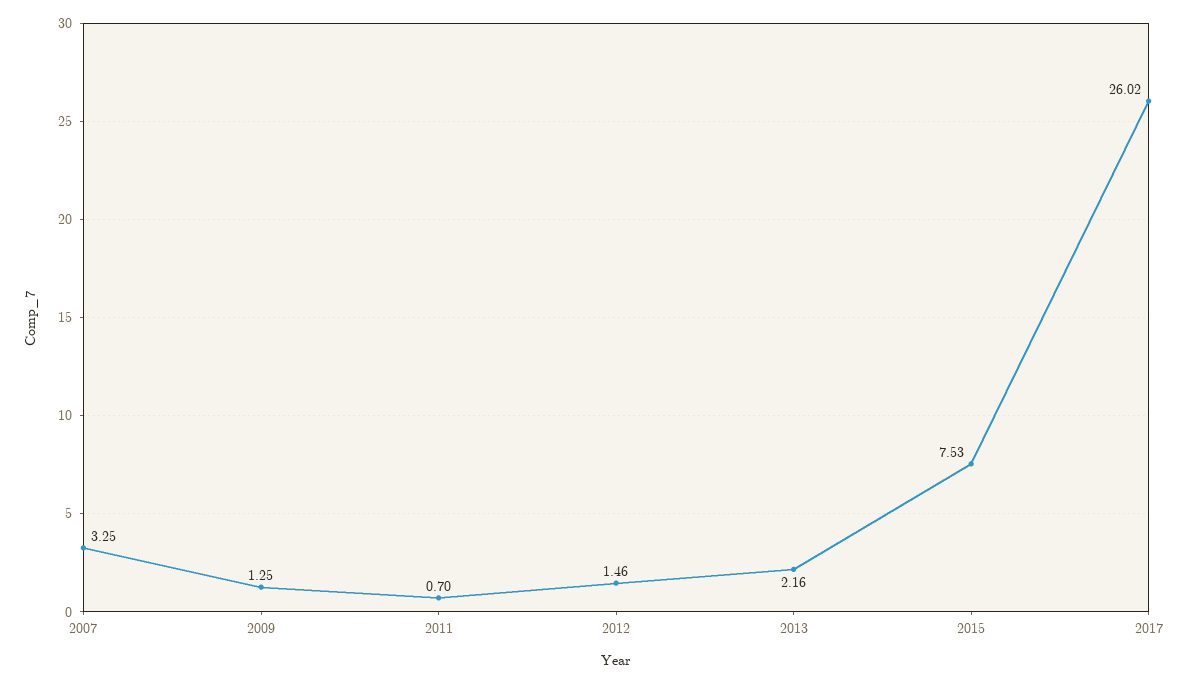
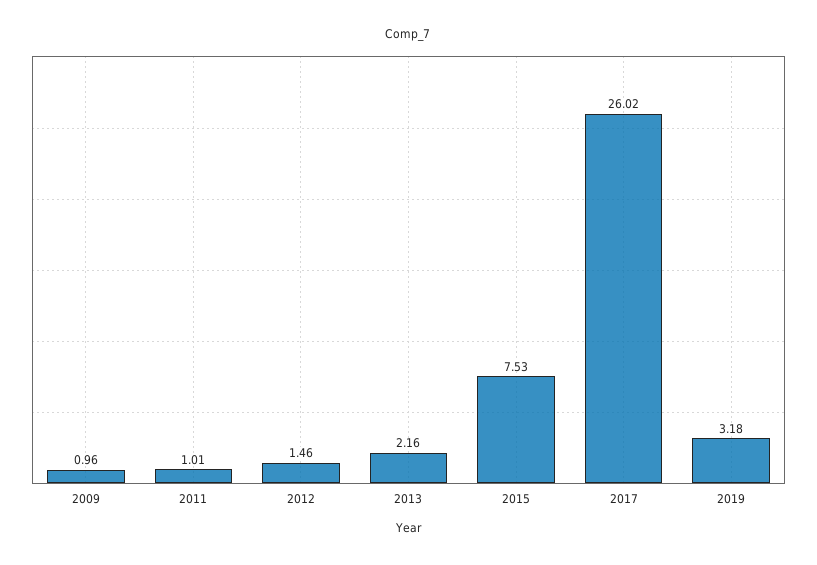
2007: 3.25 -> none
2009: 1.25 -> 0.96
2011: 0.7 -> 1.01
2019: none -> 3.18

